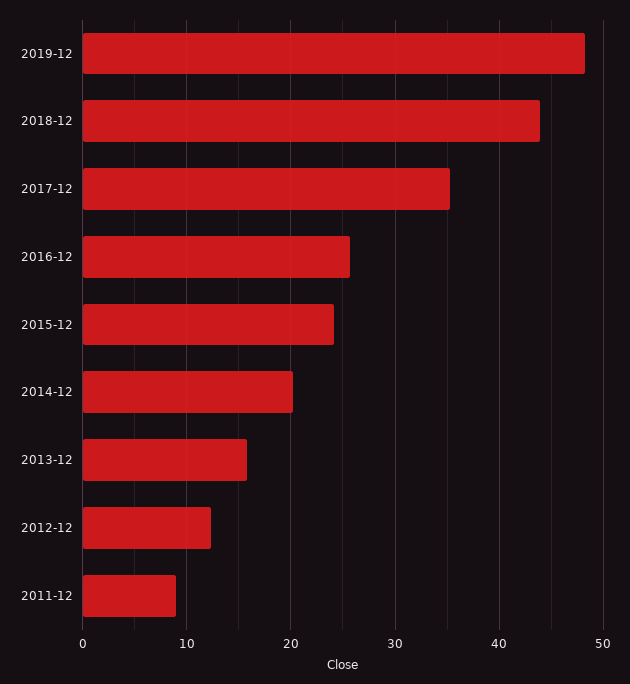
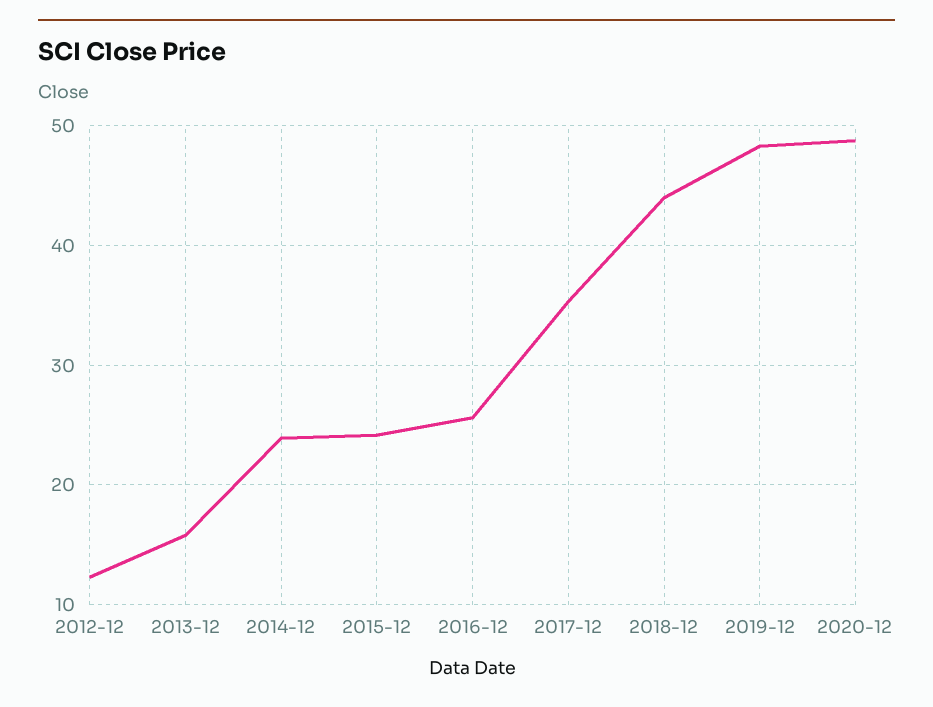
2014-12: 20 -> 24
2011-12: 9 -> none
2020-12: none -> 49

